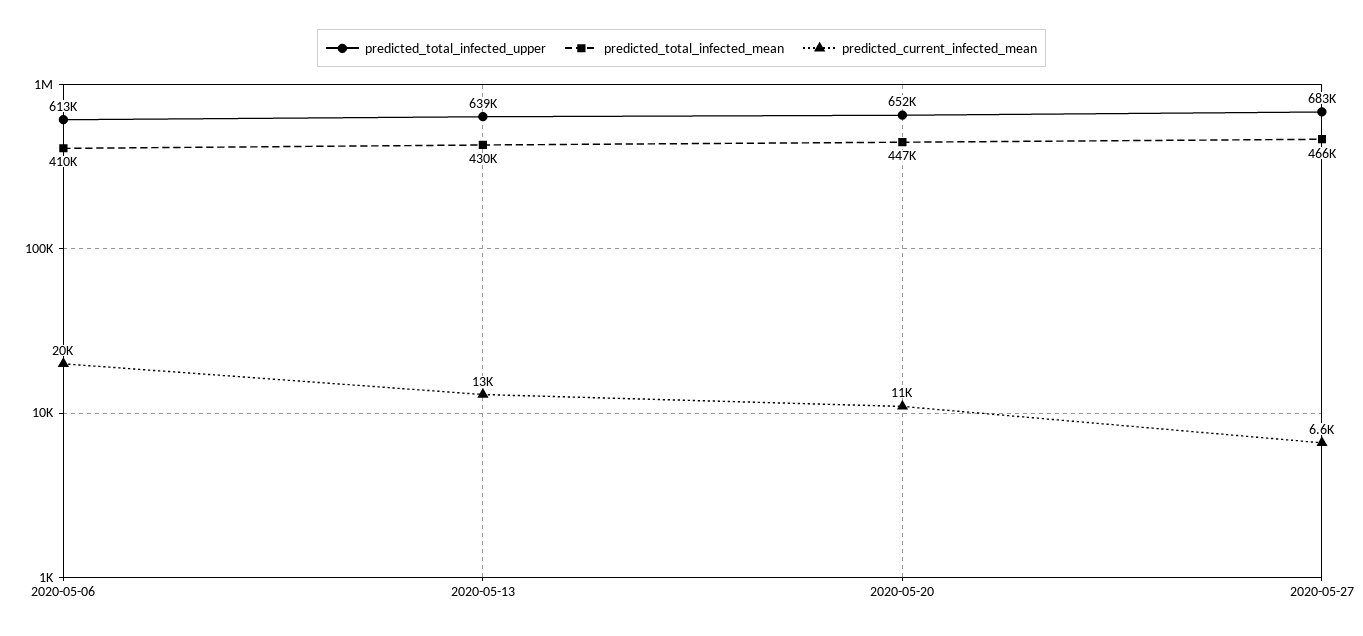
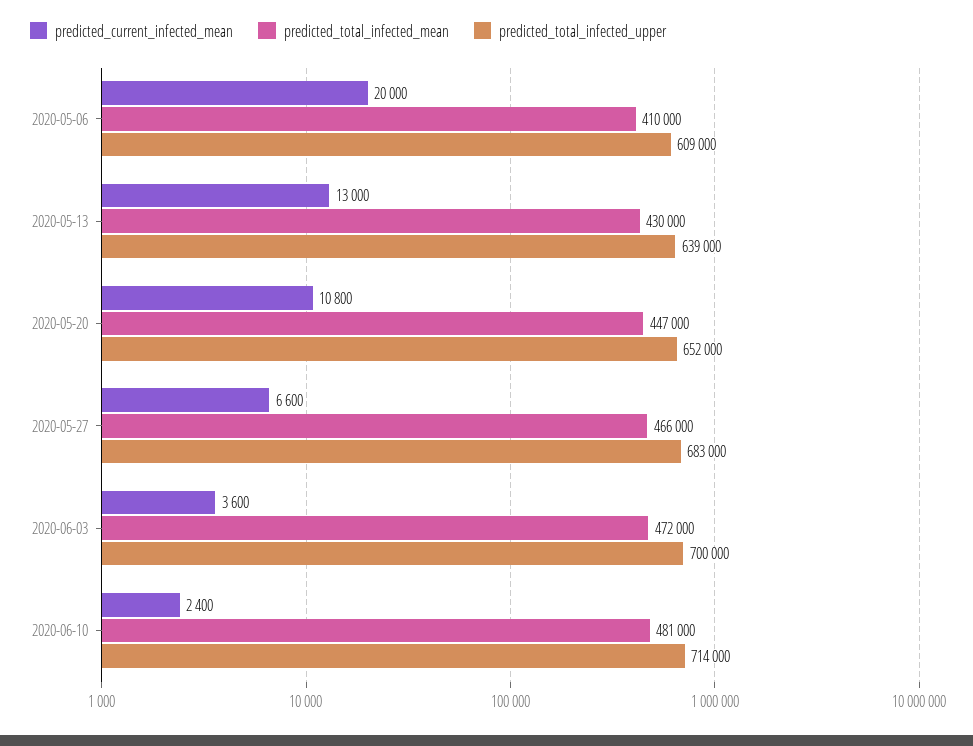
predicted_total_infected_upper, 2020-05-06: 613000 -> 609000
predicted_current_infected_mean, 2020-06-03: none -> 3600
predicted_total_infected_mean, 2020-06-03: none -> 472000
predicted_total_infected_upper, 2020-06-03: none -> 700000
predicted_current_infected_mean, 2020-06-10: none -> 2400
predicted_total_infected_mean, 2020-06-10: none -> 481000
predicted_total_infected_upper, 2020-06-10: none -> 714000

